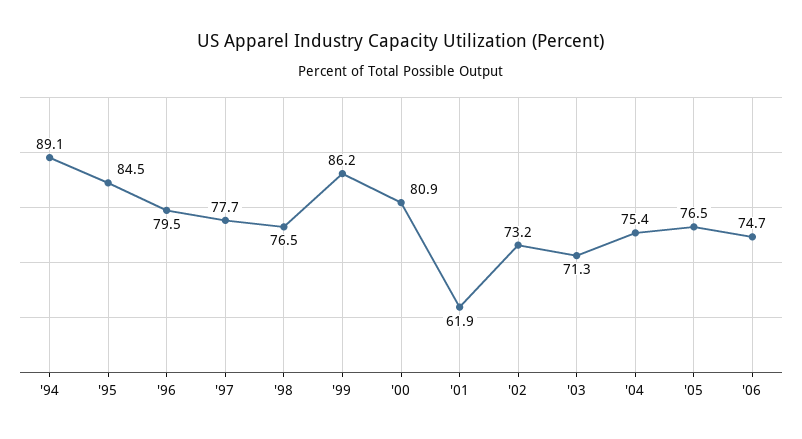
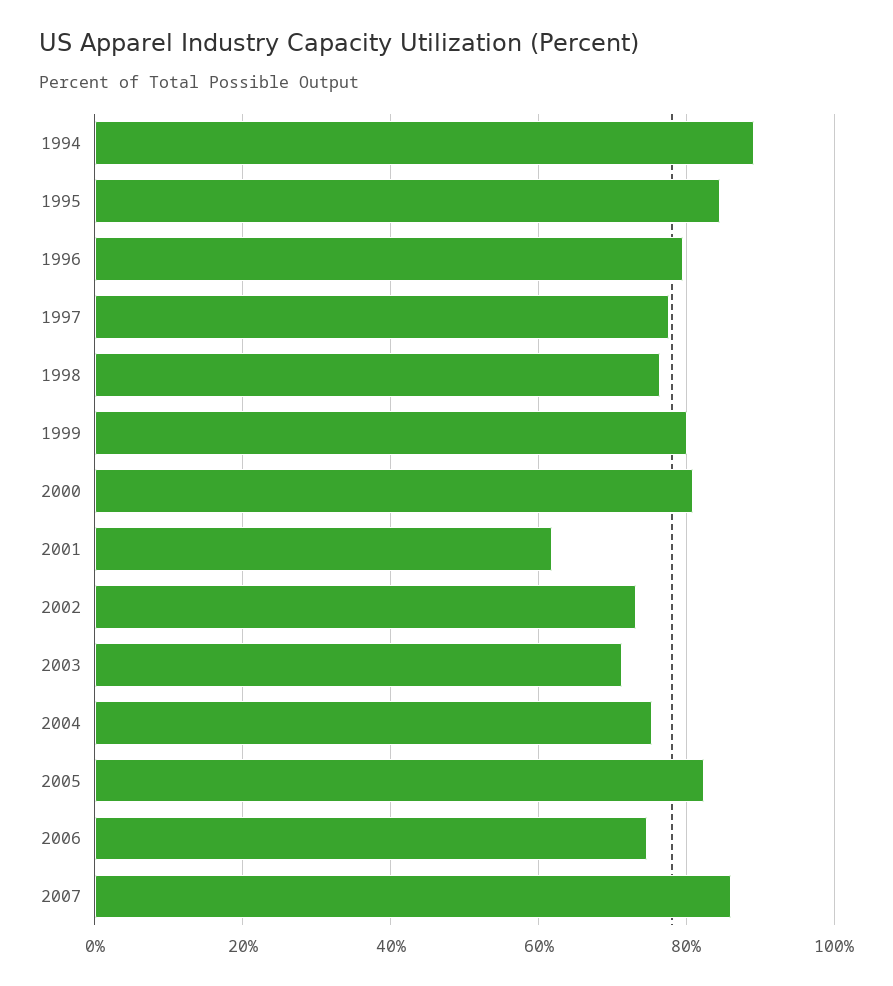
'99: 86.2 -> 80
'05: 76.5 -> 82
2007: none -> 86

